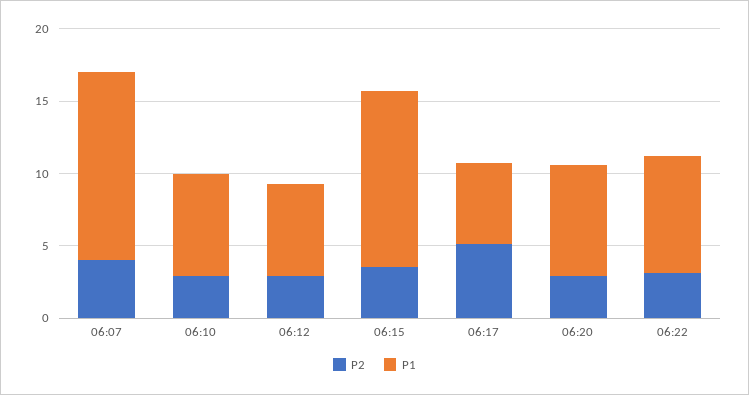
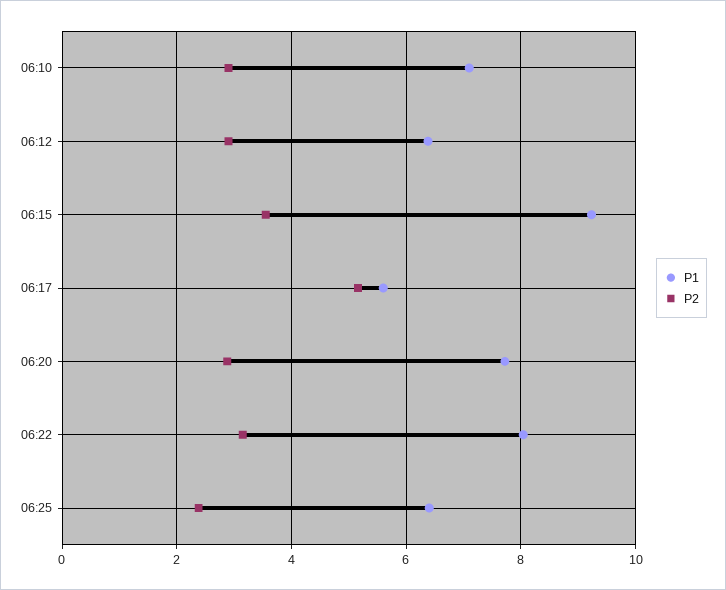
P2, 06:07: 4 -> none
P1, 06:07: 13 -> none
P1, 06:15: 12 -> 9.2
P1, 06:25: none -> 6.4
P2, 06:25: none -> 2.4

